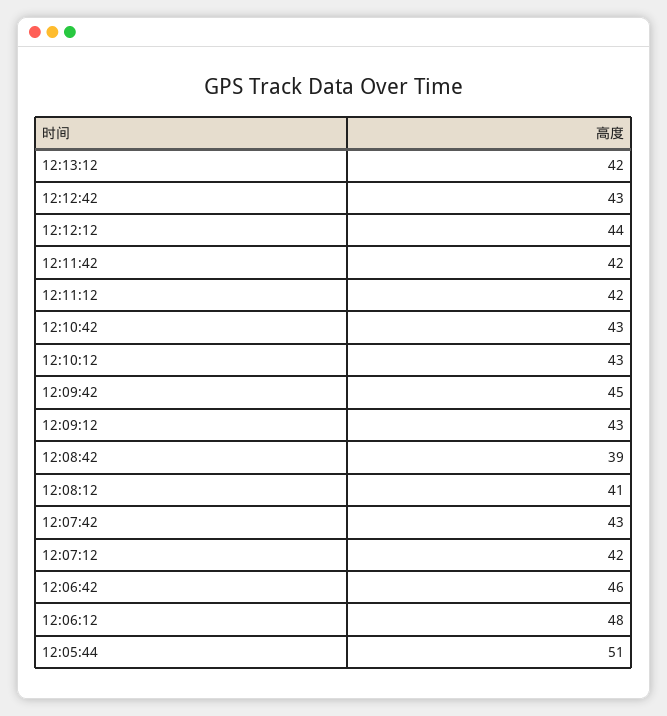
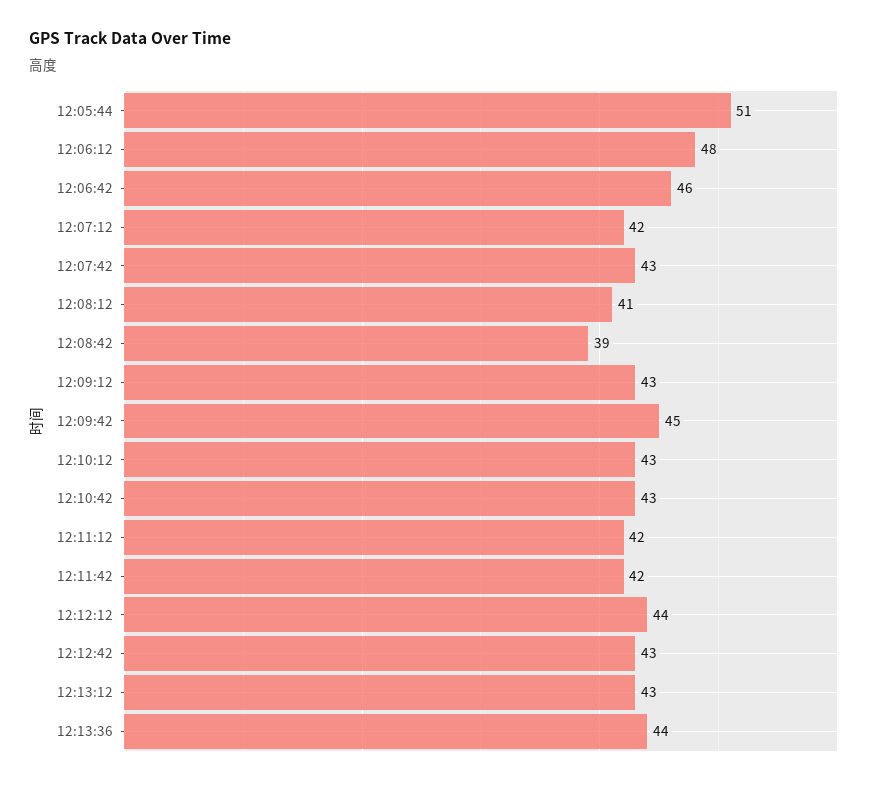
12:13:12: 42 -> 43
12:13:36: none -> 44

